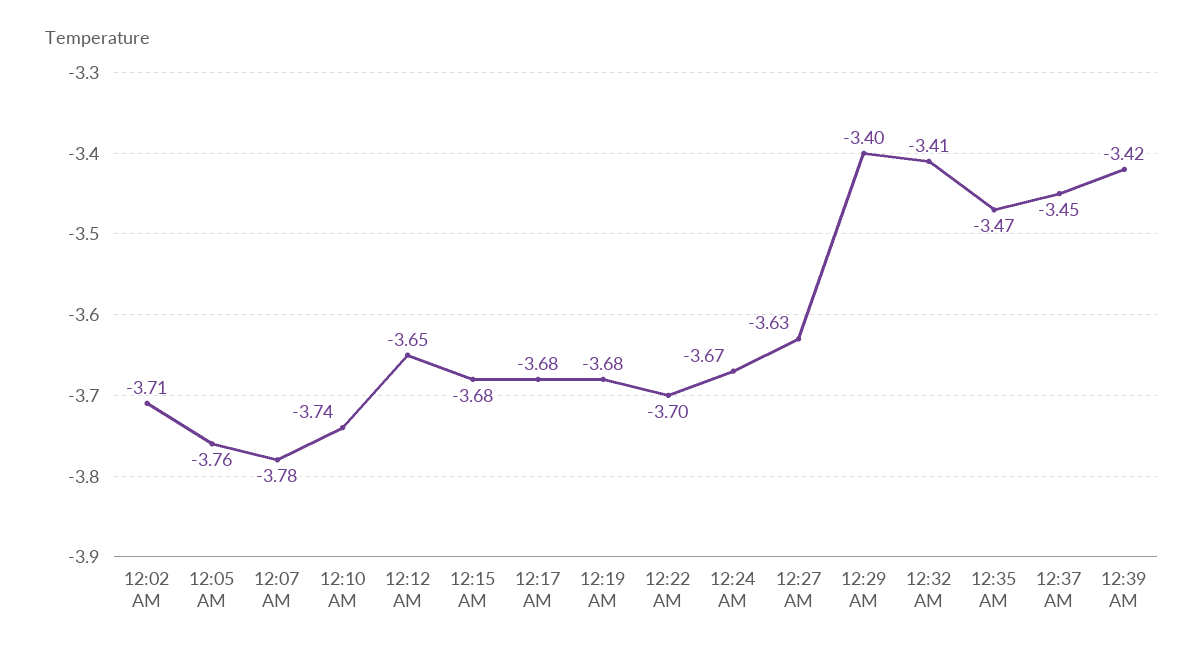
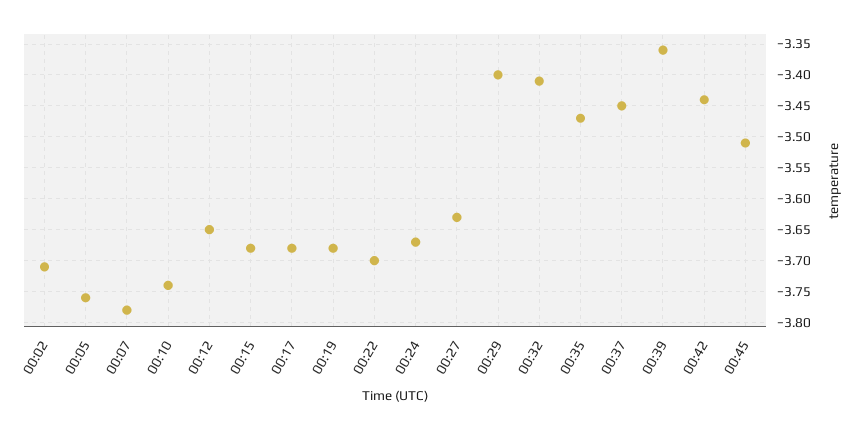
12:39 AM: -3.42 -> -3.36
00:42: none -> -3.44
00:45: none -> -3.51

